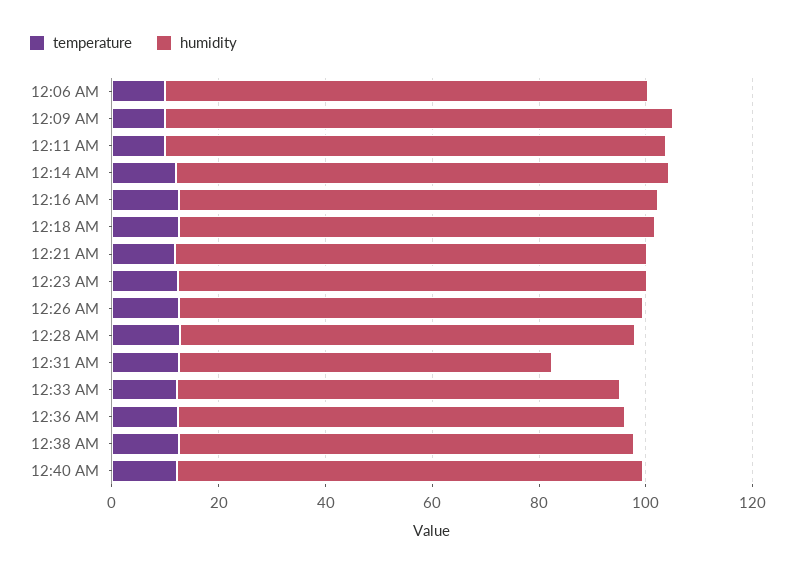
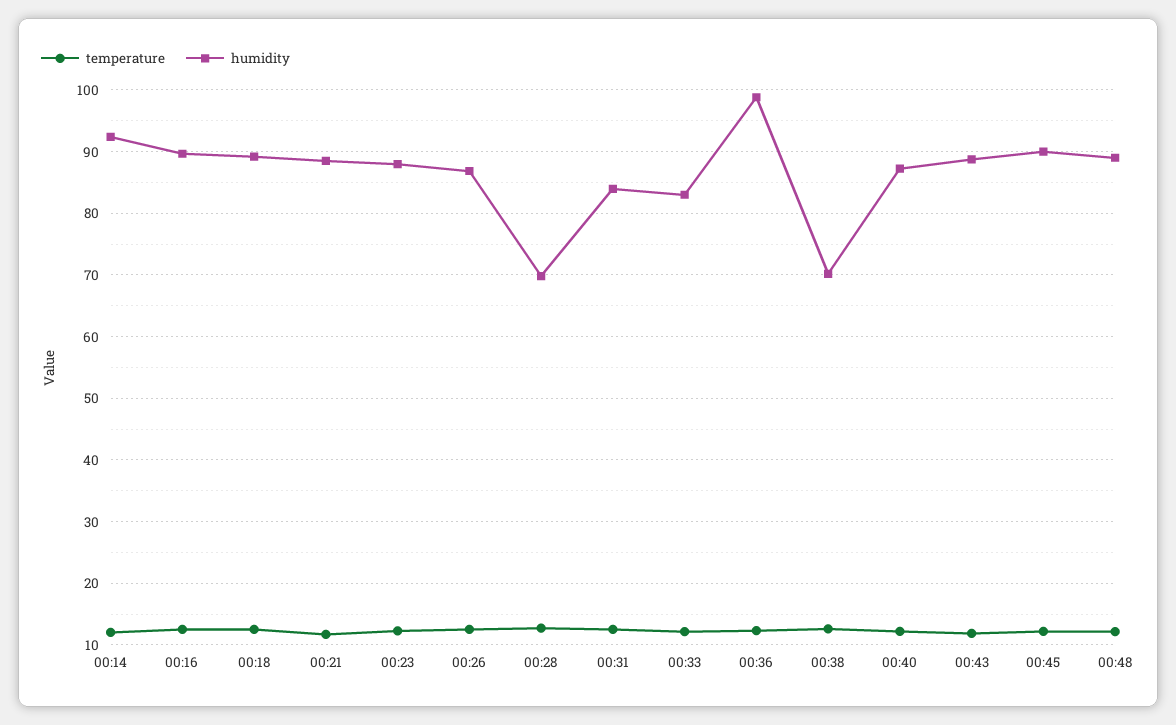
temperature, 12:06 AM: 10 -> none
humidity, 12:06 AM: 90 -> none
temperature, 12:09 AM: 10 -> none
humidity, 12:09 AM: 95 -> none
temperature, 12:11 AM: 10 -> none
humidity, 12:11 AM: 95 -> none
humidity, 12:28 AM: 85 -> 70
humidity, 12:31 AM: 70 -> 84
humidity, 12:36 AM: 85 -> 99
humidity, 12:38 AM: 85 -> 70
temperature, 00:43: none -> 12
humidity, 00:43: none -> 89
temperature, 00:45: none -> 12
humidity, 00:45: none -> 90
temperature, 00:48: none -> 12
humidity, 00:48: none -> 89

